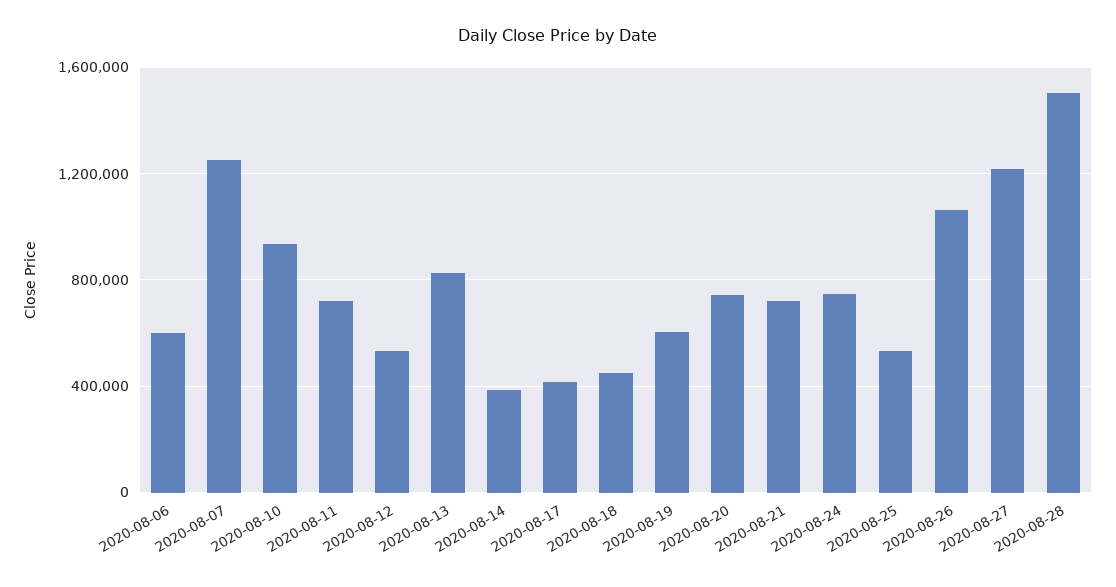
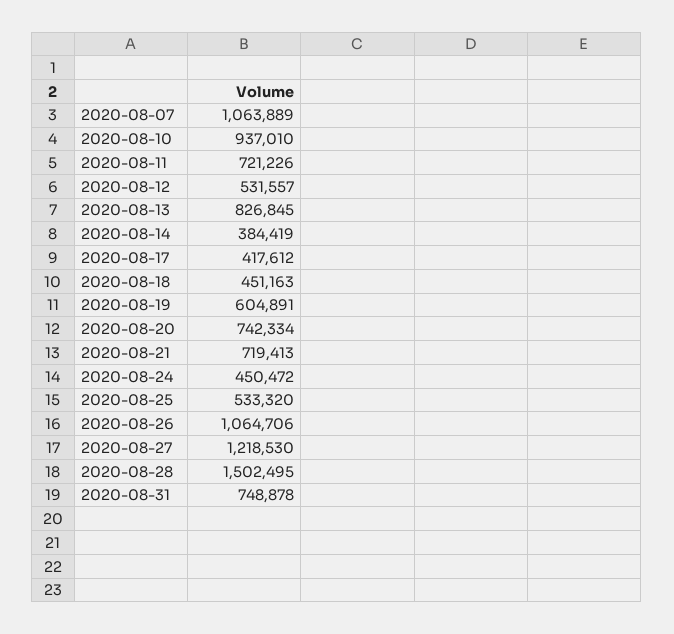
2020-08-06: 600000 -> none
2020-08-07: 1250000 -> 1063889
2020-08-24: 750000 -> 450472
2020-08-31: none -> 748878

